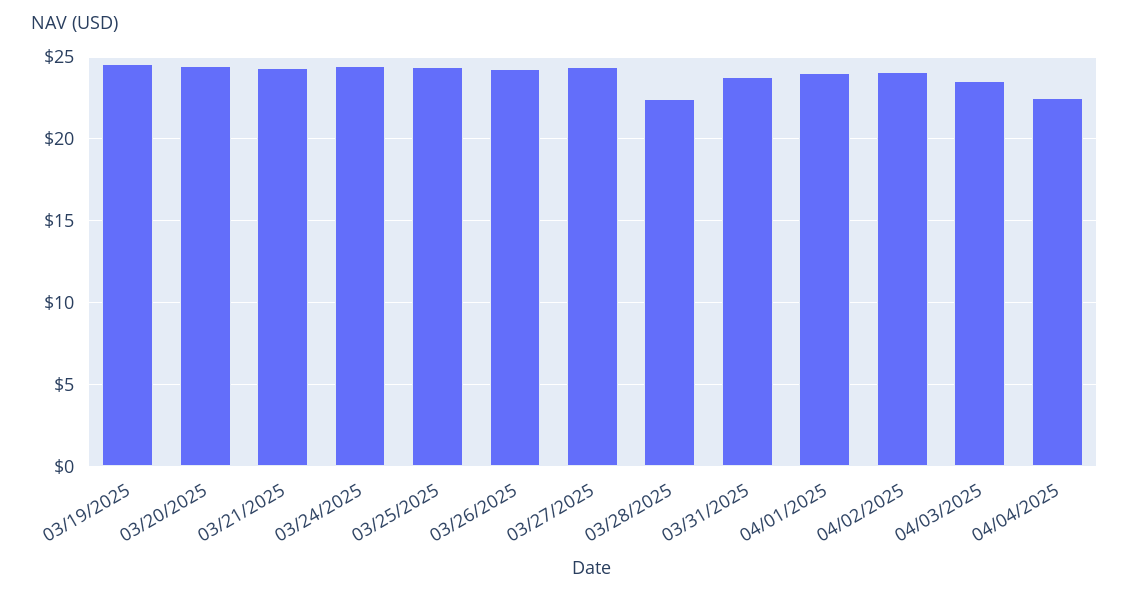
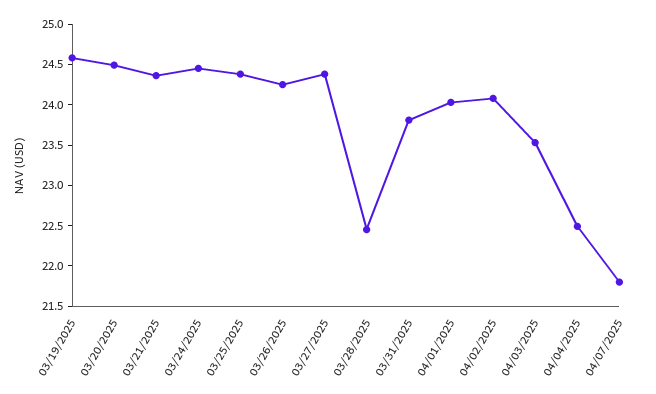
04/07/2025: none -> 21.8

